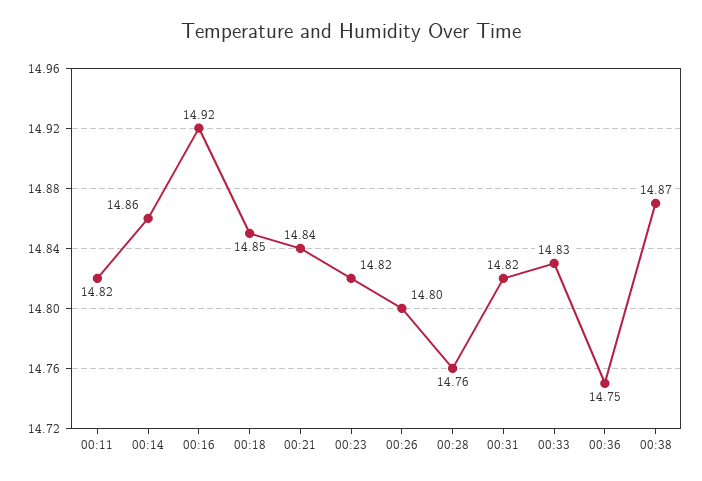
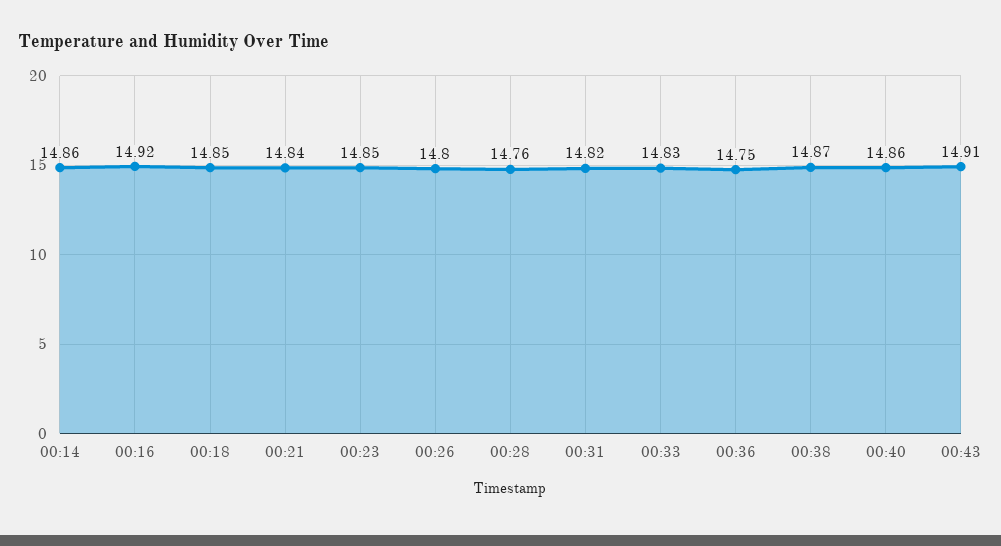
00:11: 14.82 -> none
00:23: 14.82 -> 14.85
00:40: none -> 14.86
00:43: none -> 14.91

